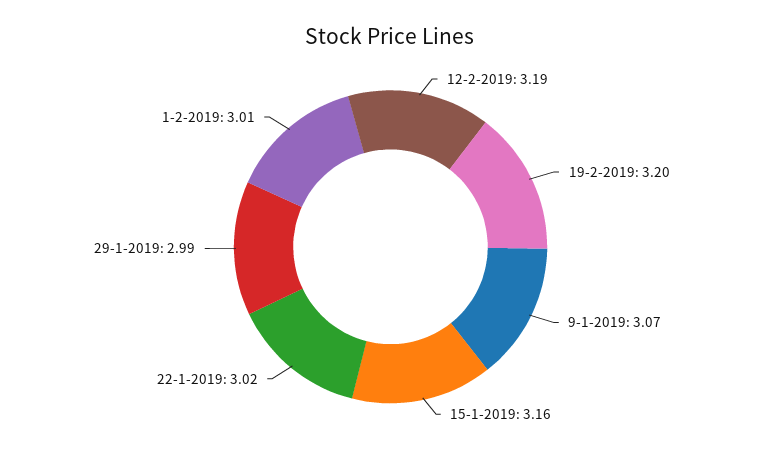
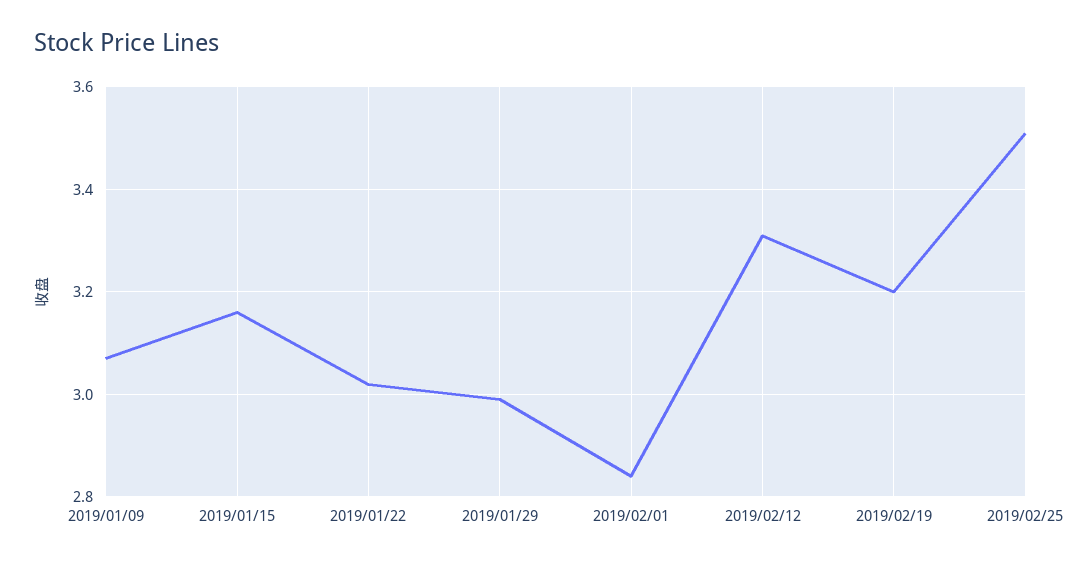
12-2-2019: 3.19 -> 3.3
1-2-2019: 3.01 -> 2.85
2019/02/25: none -> 3.5

